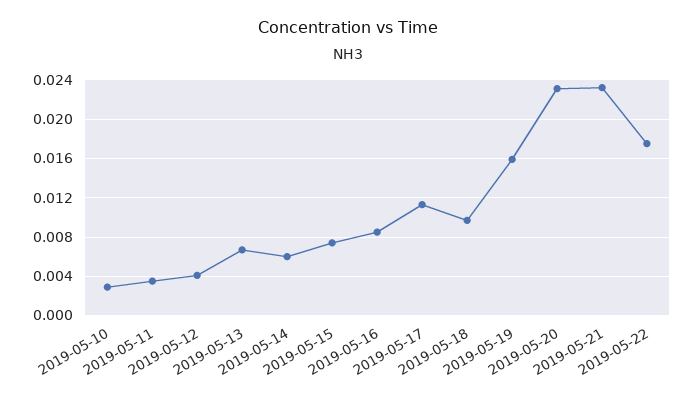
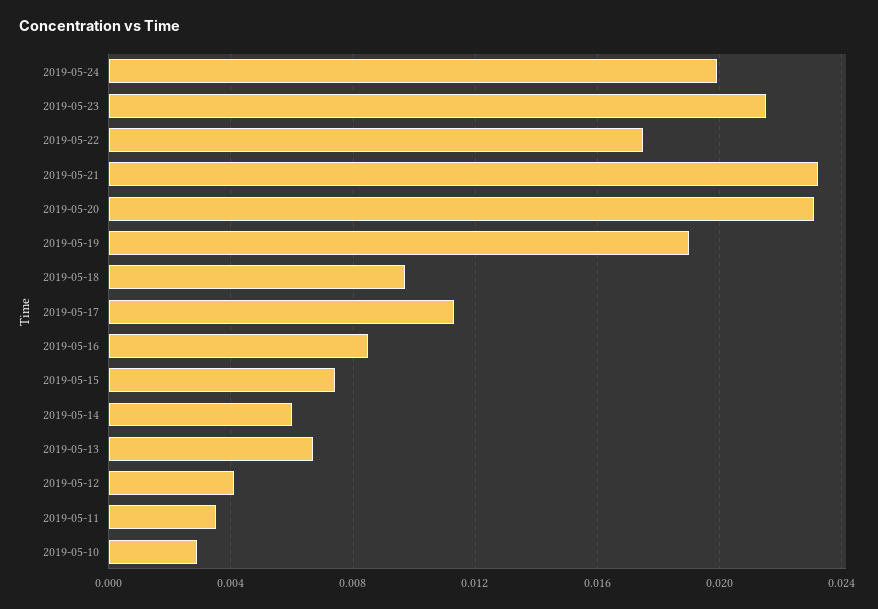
2019-05-19: 0.016 -> 0.019
2019-05-24: none -> 0.02
2019-05-23: none -> 0.0215

